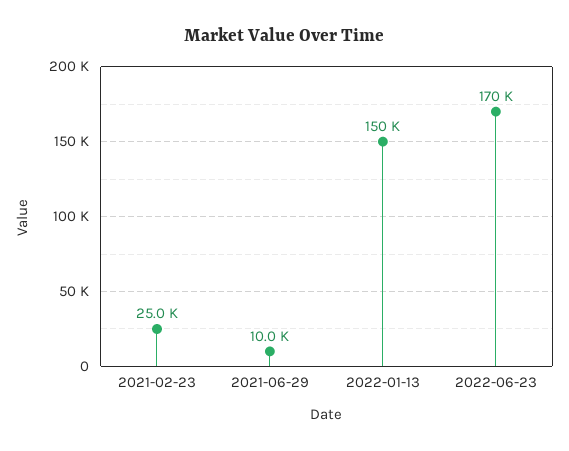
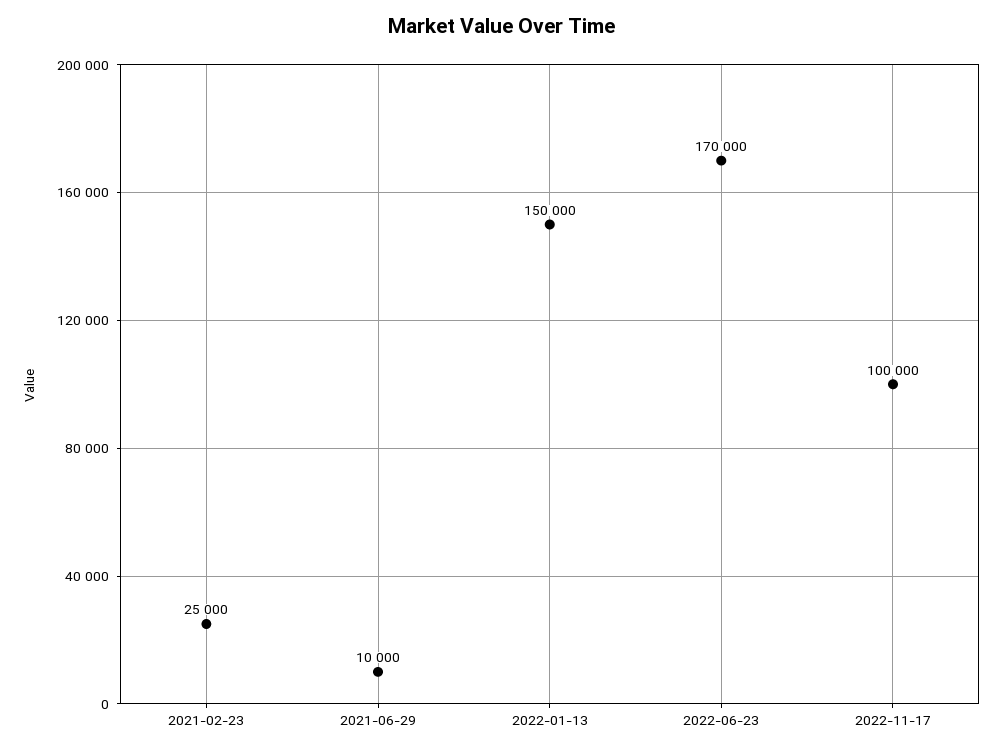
2022-11-17: none -> 100000

